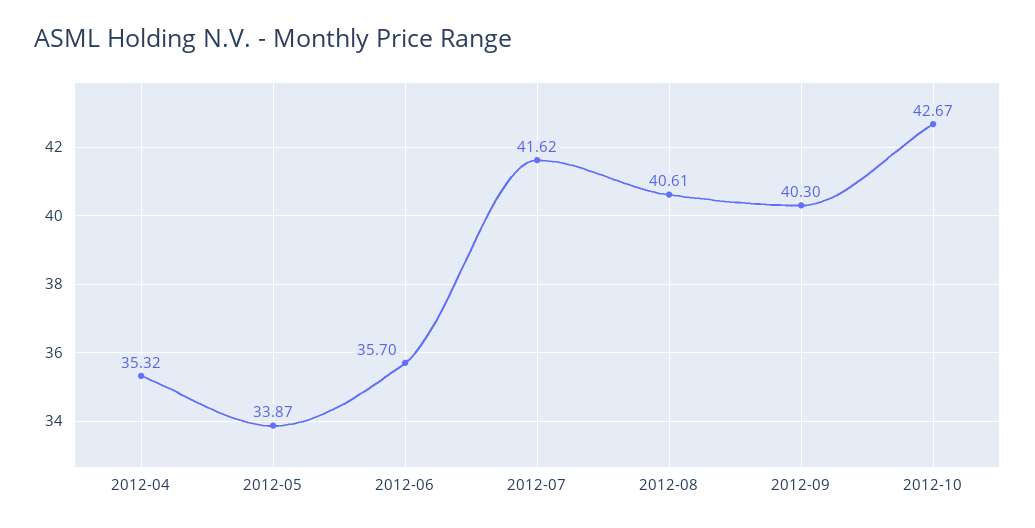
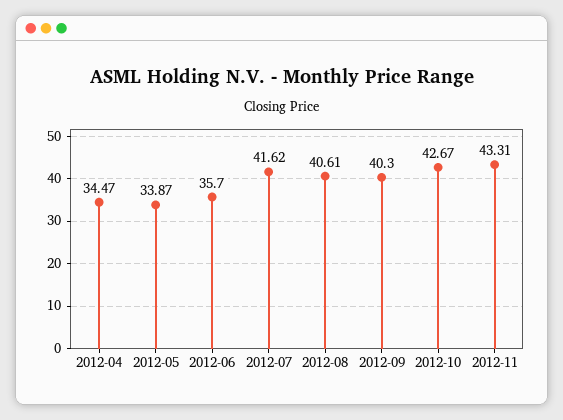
2012-04: 35.32 -> 34.47
2012-11: none -> 43.31

